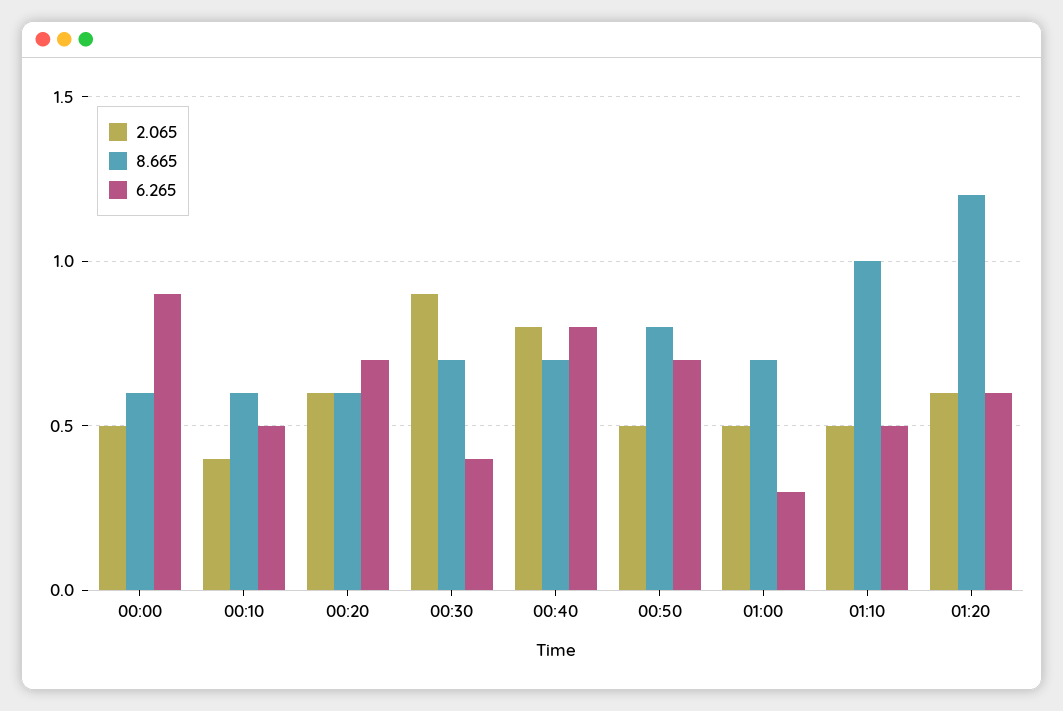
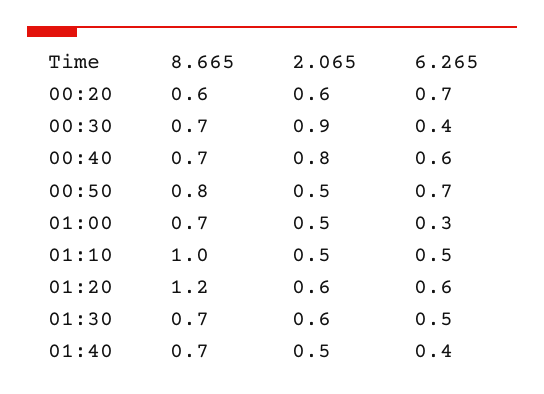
2.065, 00:00: 0.5 -> none
8.665, 00:00: 0.6 -> none
6.265, 00:00: 0.9 -> none
2.065, 00:10: 0.4 -> none
8.665, 00:10: 0.6 -> none
6.265, 00:10: 0.5 -> none
6.265, 00:40: 0.8 -> 0.6
8.665, 01:30: none -> 0.7
2.065, 01:30: none -> 0.6
6.265, 01:30: none -> 0.5
8.665, 01:40: none -> 0.7
2.065, 01:40: none -> 0.5
6.265, 01:40: none -> 0.4

